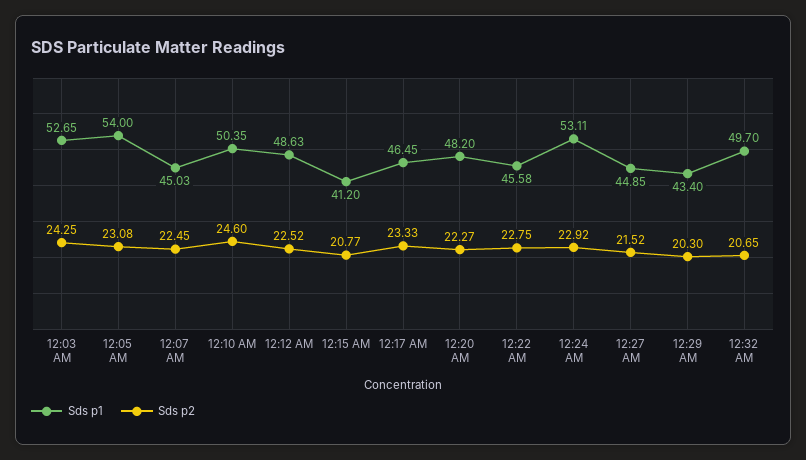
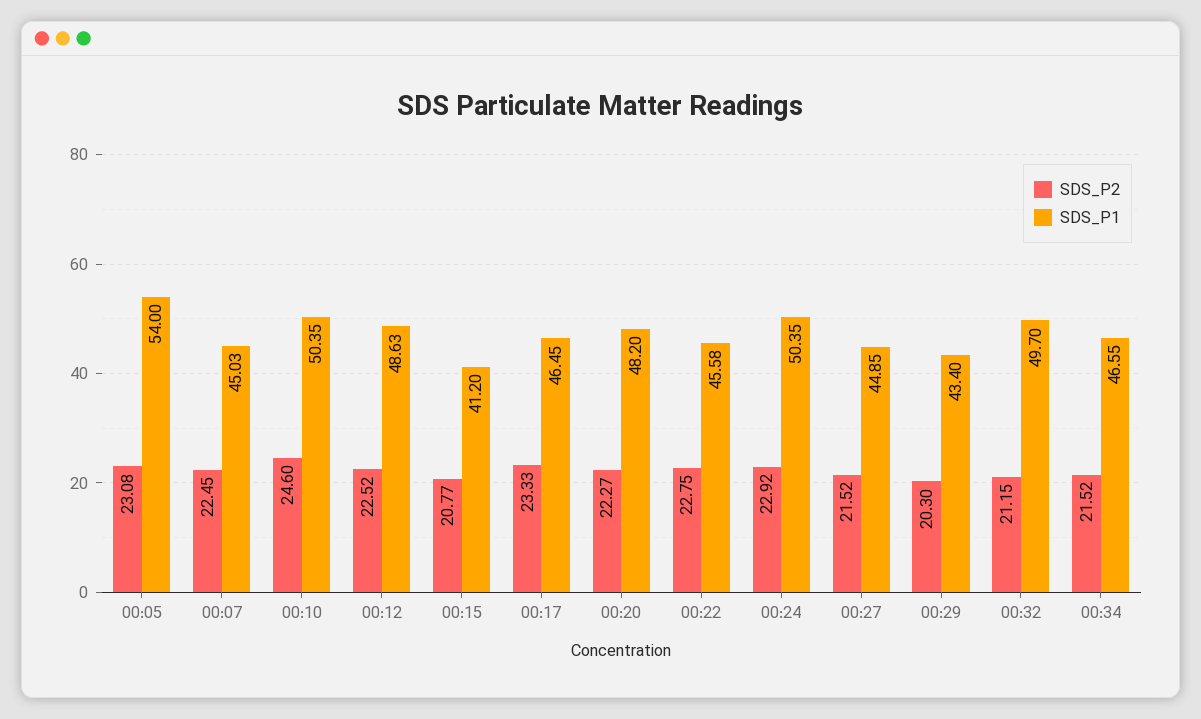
Sds p1, 12:03 AM: 52.65 -> none
Sds p2, 12:03 AM: 24.25 -> none
Sds p1, 12:24 AM: 53.11 -> 50.35
Sds p2, 12:32 AM: 20.65 -> 21.15
Sds p2, 00:34: none -> 21.52
Sds p1, 00:34: none -> 46.55

